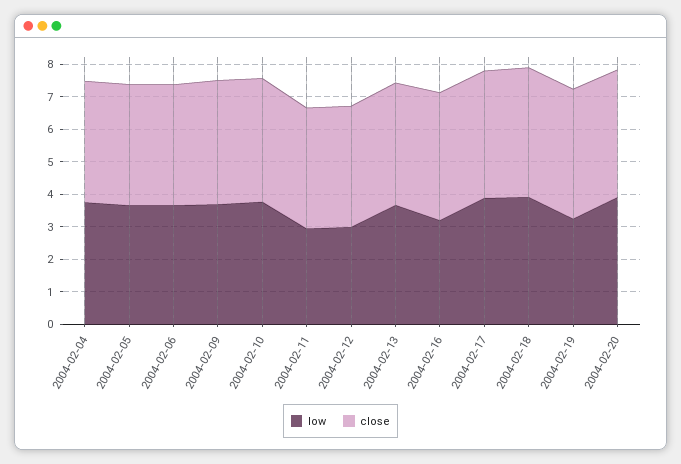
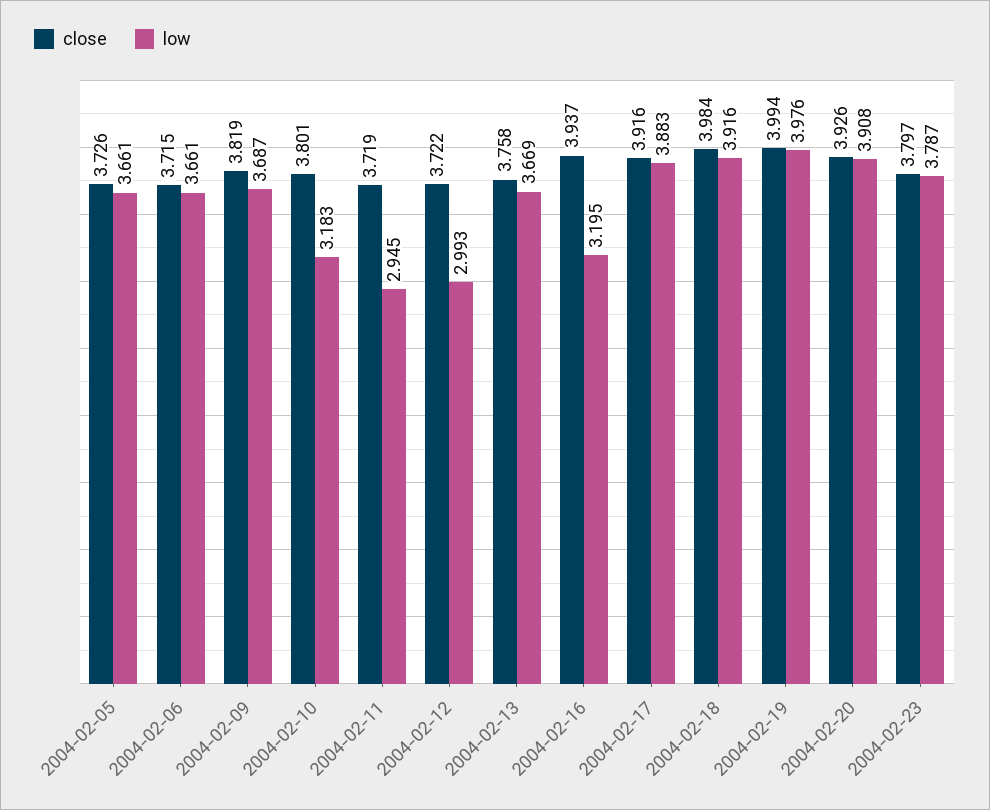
low, 2004-02-04: 3.75 -> none
close, 2004-02-04: 3.75 -> none
low, 2004-02-10: 3.75 -> 3.183
low, 2004-02-19: 3.25 -> 3.976
close, 2004-02-23: none -> 3.797
low, 2004-02-23: none -> 3.787

